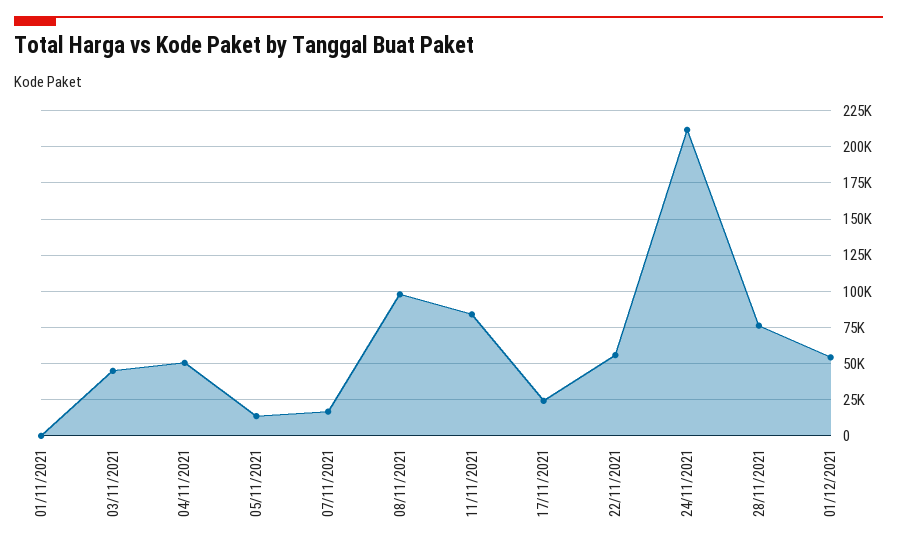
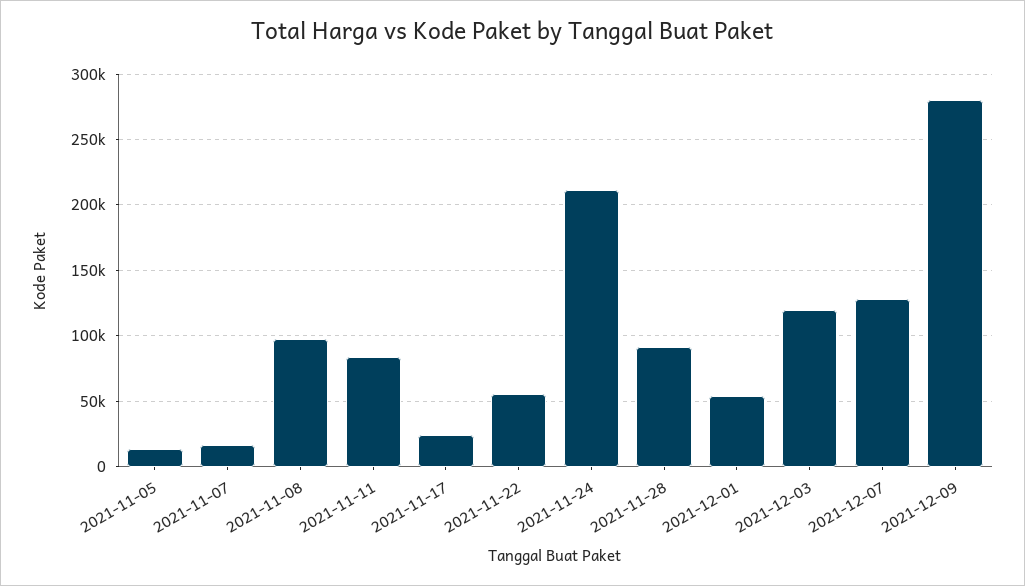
01/11/2021: 0 -> none
03/11/2021: 45000 -> none
04/11/2021: 50000 -> none
28/11/2021: 75000 -> 90000
2021-12-03: none -> 120000
2021-12-07: none -> 130000
2021-12-09: none -> 280000

